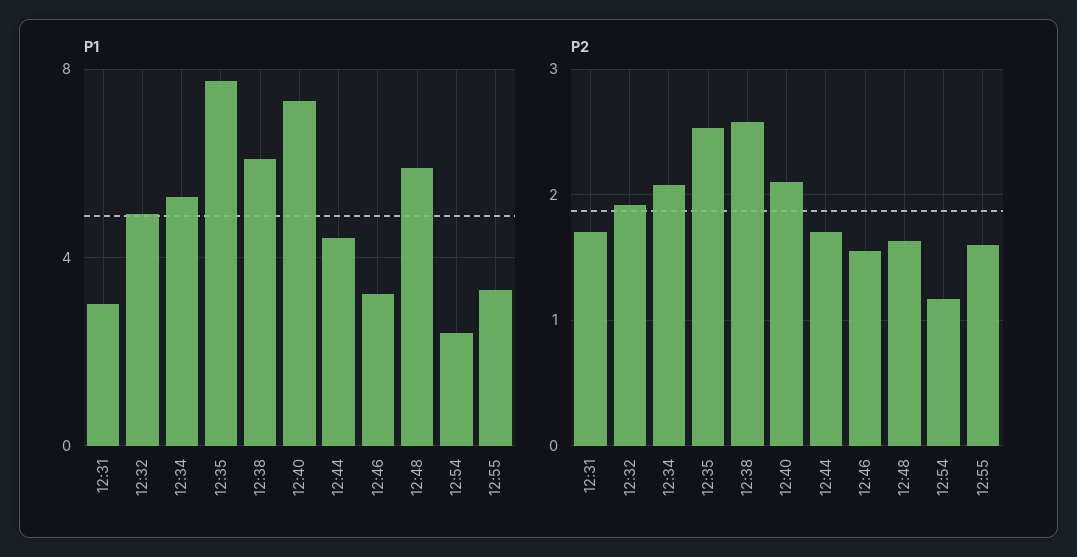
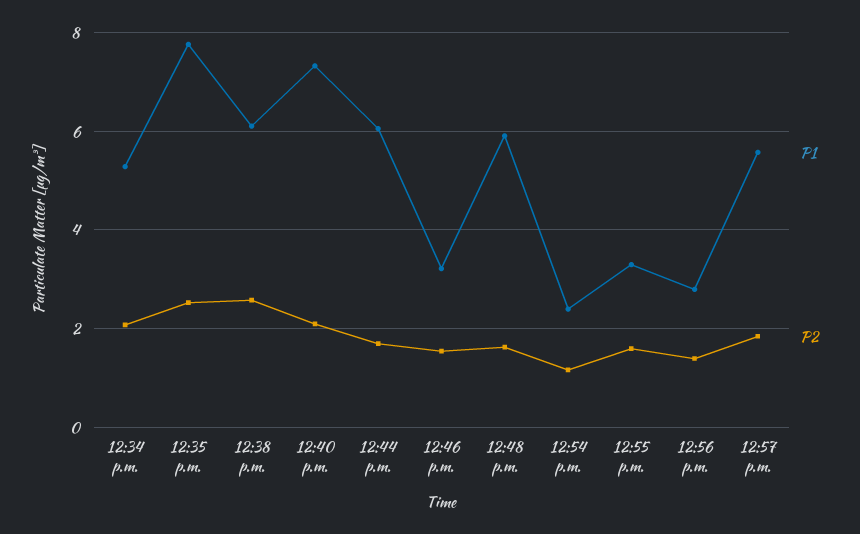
P1, 12:31: 3 -> none
P1, 12:32: 5 -> none
P1, 12:44: 4.5 -> 6
P2, 12:31: 1.7 -> none
P2, 12:32: 1.9 -> none
P1, 12:56 p.m.: none -> 2.8
P2, 12:56 p.m.: none -> 1.4
P1, 12:57 p.m.: none -> 5.6
P2, 12:57 p.m.: none -> 1.8

